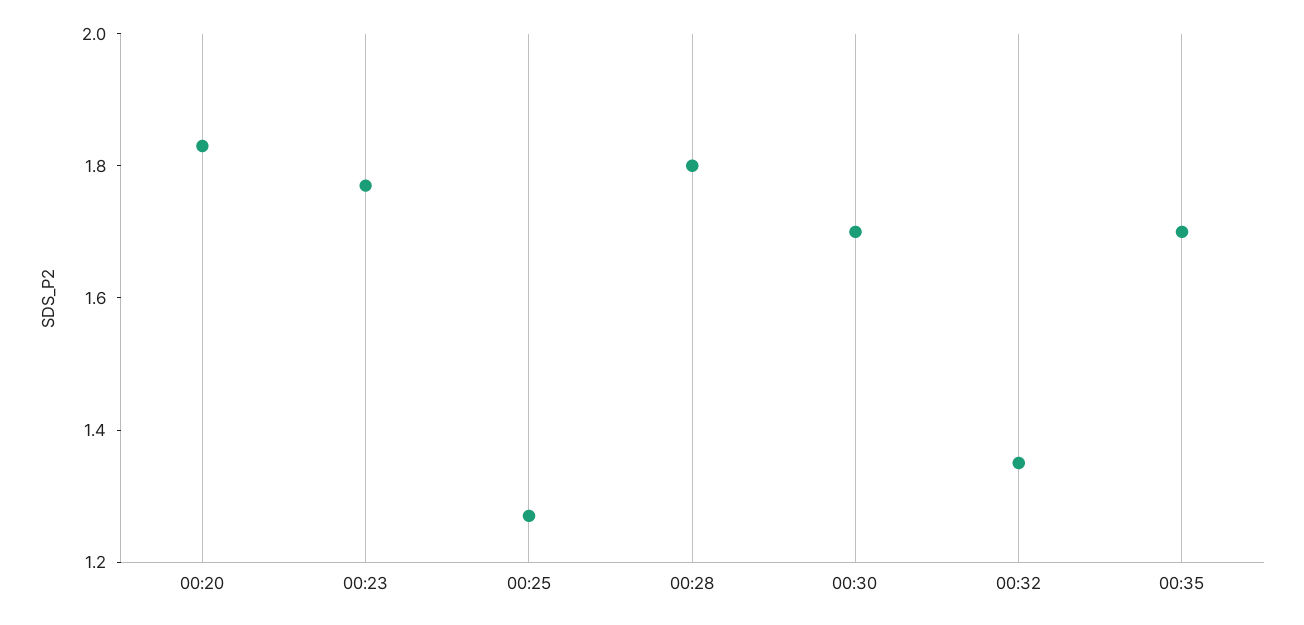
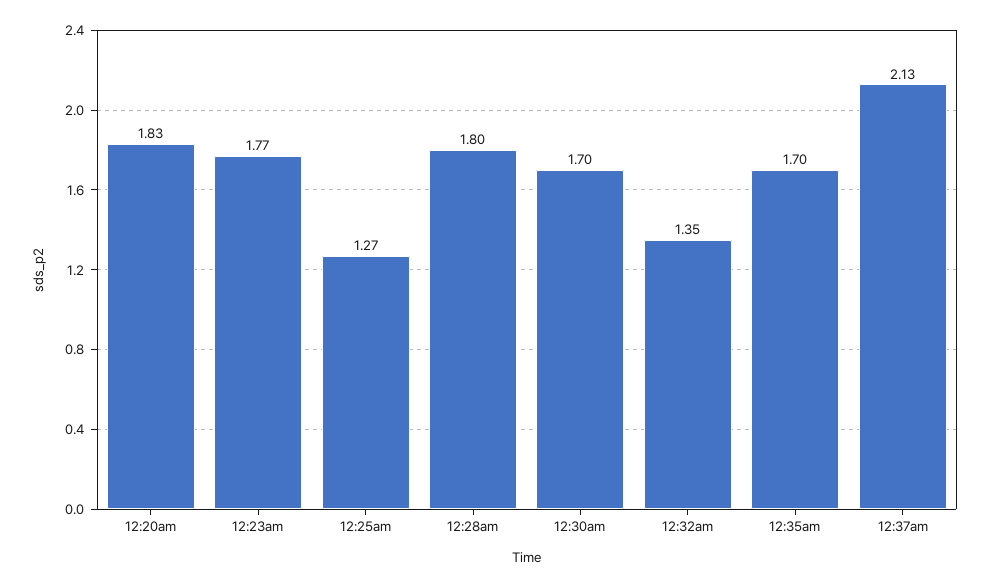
12:37am: none -> 2.13

